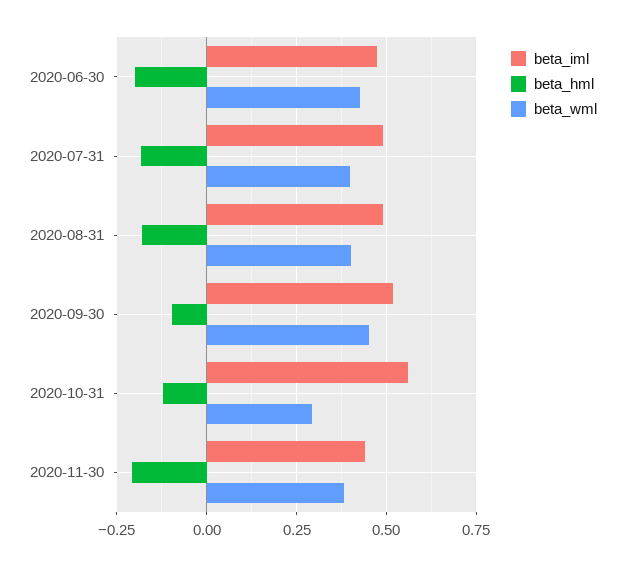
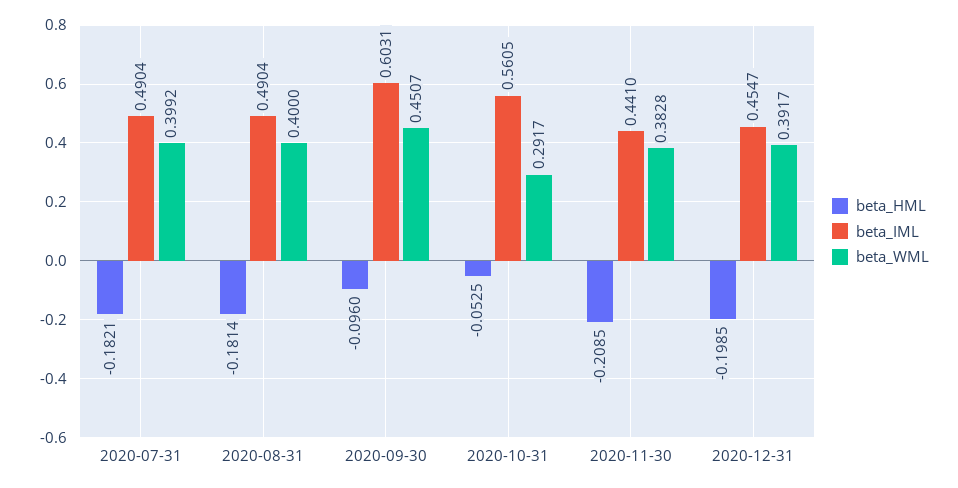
beta_iml, 2020-06-30: 0.475 -> none
beta_hml, 2020-06-30: -0.2 -> none
beta_wml, 2020-06-30: 0.425 -> none
beta_iml, 2020-09-30: 0.525 -> 0.6031
beta_hml, 2020-10-31: -0.125 -> -0.0525
beta_hml, 2020-12-31: none -> -0.1985
beta_iml, 2020-12-31: none -> 0.4547
beta_wml, 2020-12-31: none -> 0.3917

